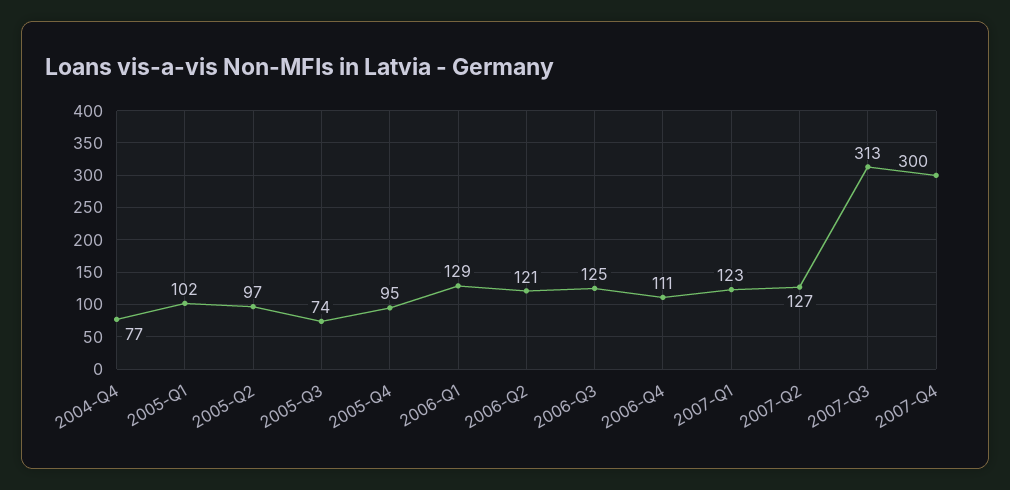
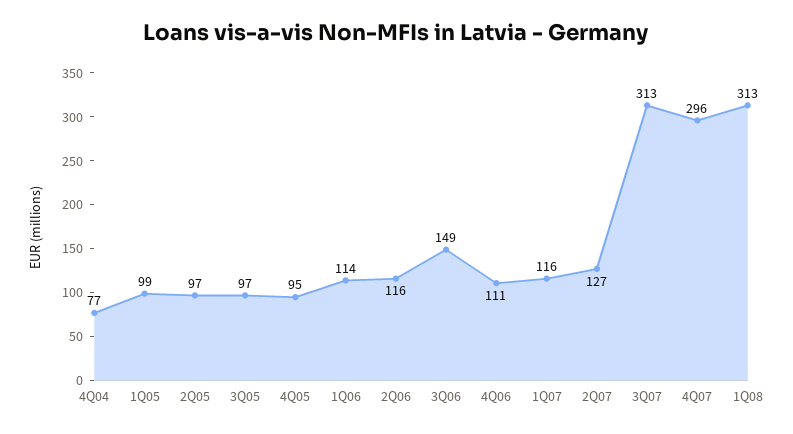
2005-Q1: 102 -> 99
2005-Q3: 74 -> 97
2006-Q1: 129 -> 114
2006-Q2: 121 -> 116
2006-Q3: 125 -> 149
2007-Q1: 123 -> 116
2007-Q4: 300 -> 296
1Q08: none -> 313

